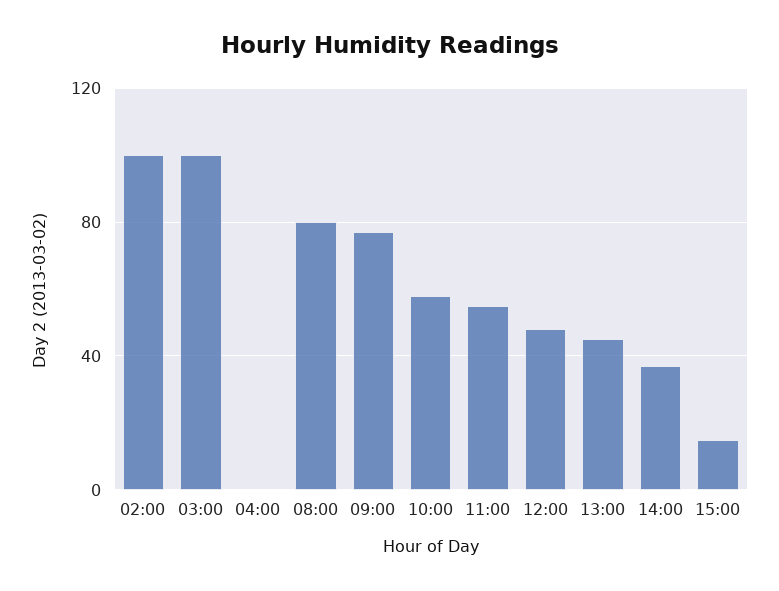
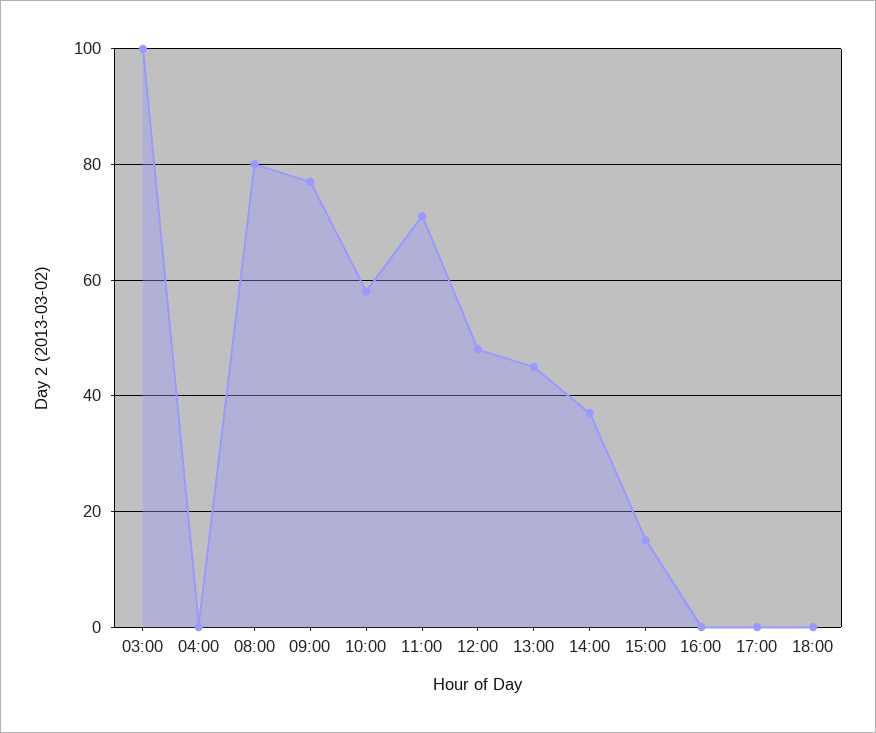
02:00: 100 -> none
11:00: 55 -> 70
16:00: none -> 0
17:00: none -> 0
18:00: none -> 0

